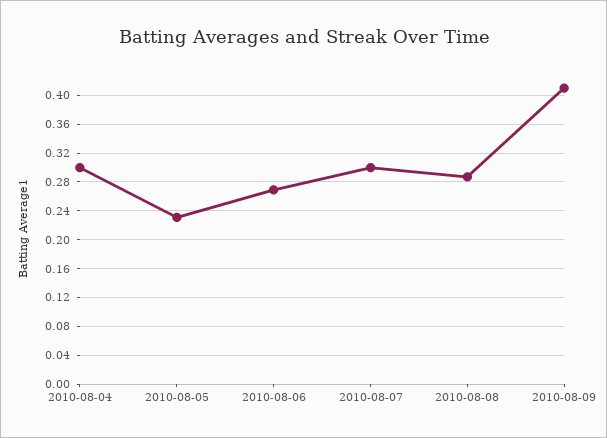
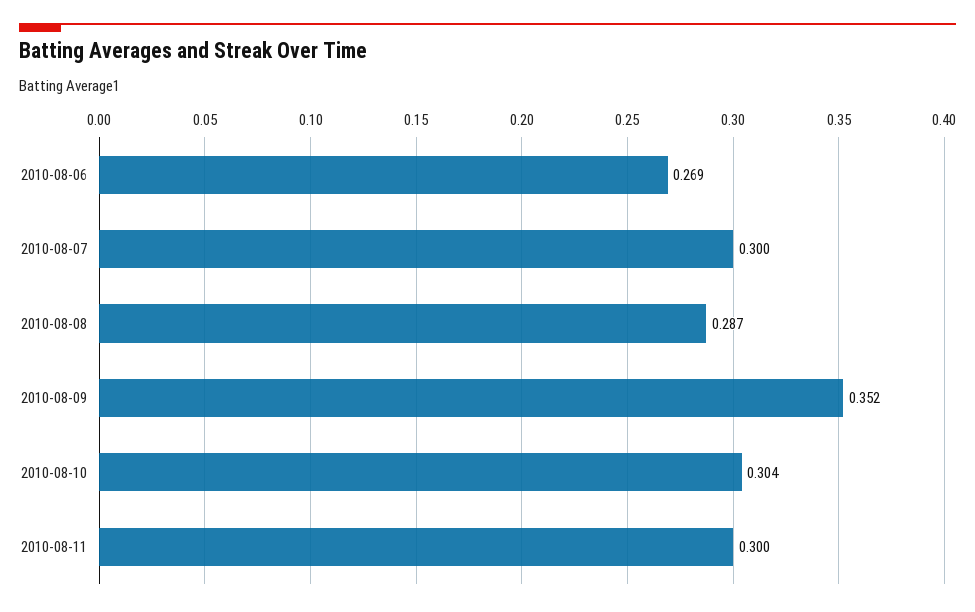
2010-08-04: 0.3 -> none
2010-08-05: 0.23 -> none
2010-08-09: 0.41 -> 0.352
2010-08-10: none -> 0.304
2010-08-11: none -> 0.3

